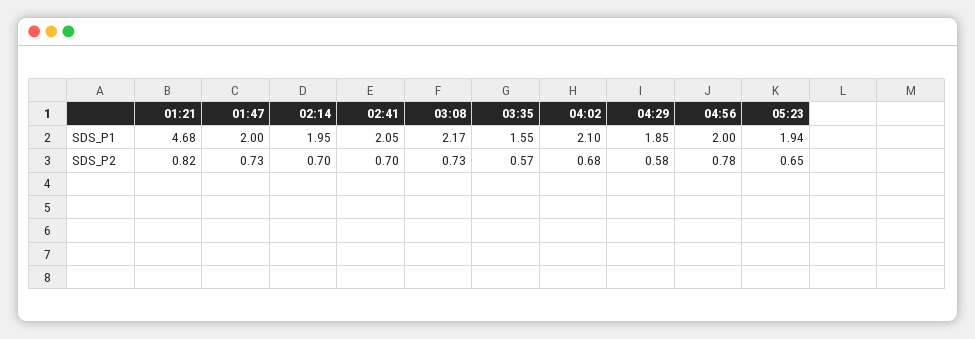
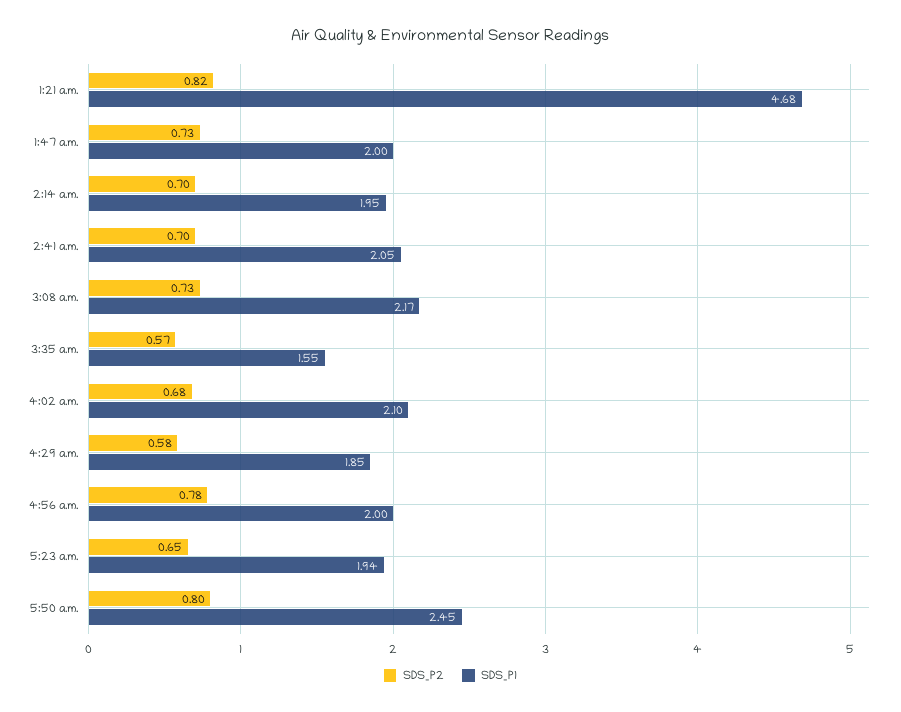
SDS_P2, 5:50 a.m.: none -> 0.8
SDS_P1, 5:50 a.m.: none -> 2.45

